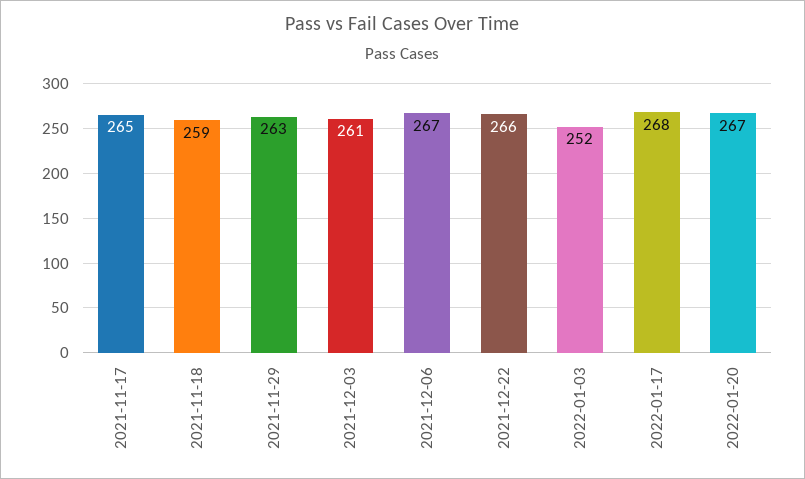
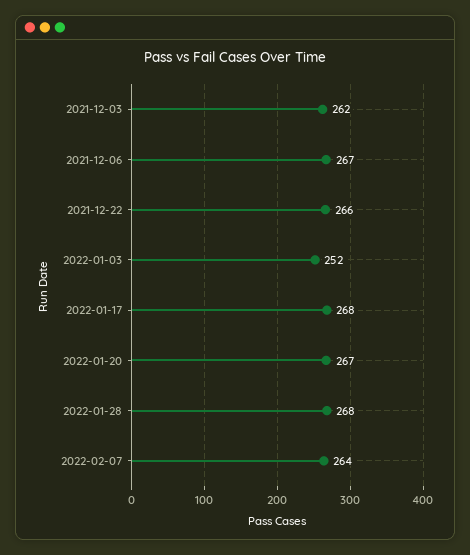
2021-11-17: 265 -> none
2021-11-18: 259 -> none
2021-11-29: 263 -> none
2021-12-03: 261 -> 262
2022-01-28: none -> 268
2022-02-07: none -> 264

